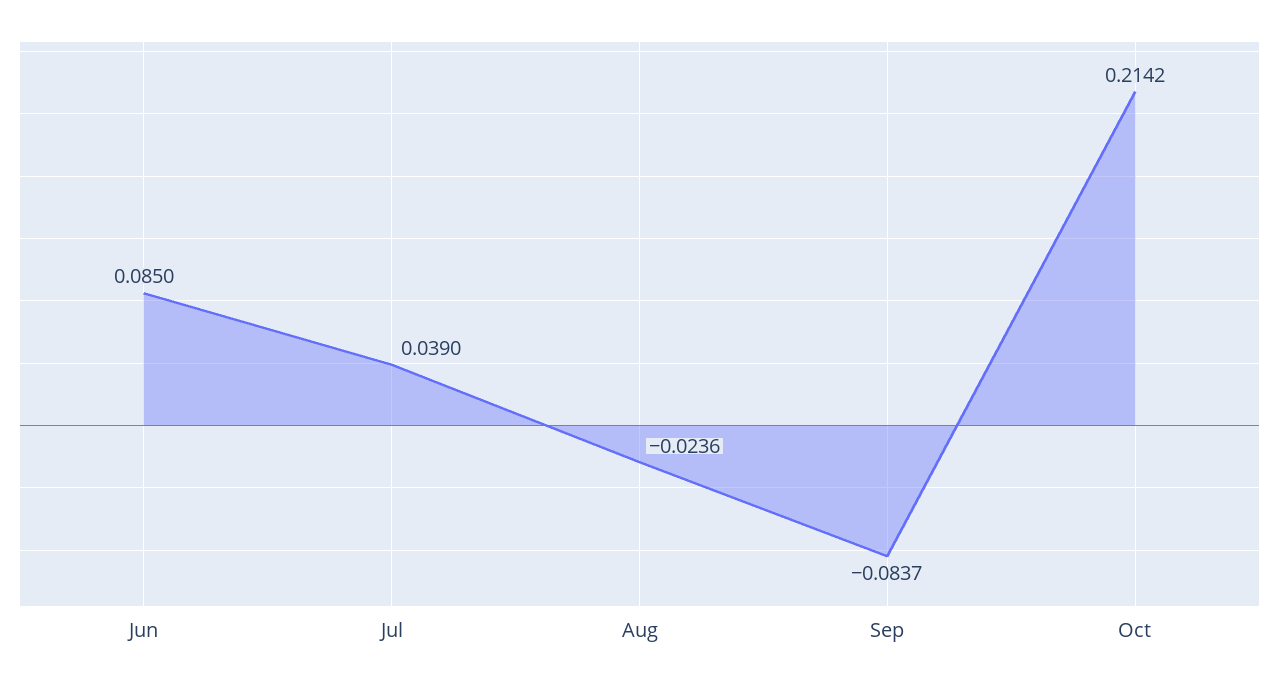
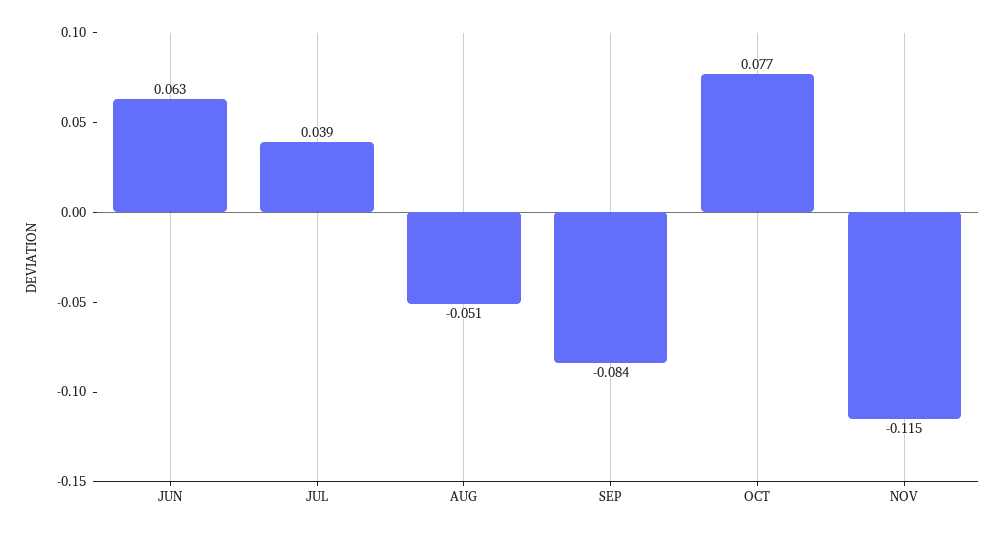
Jun: 0.085 -> 0.063
Aug: -0.0236 -> -0.051
Oct: 0.2142 -> 0.077
NOV: none -> -0.115

